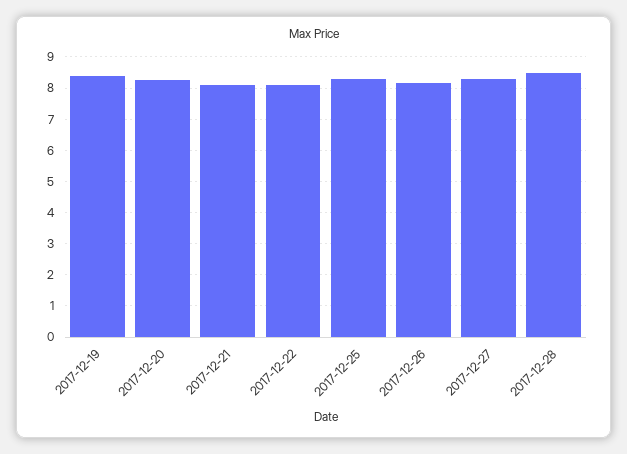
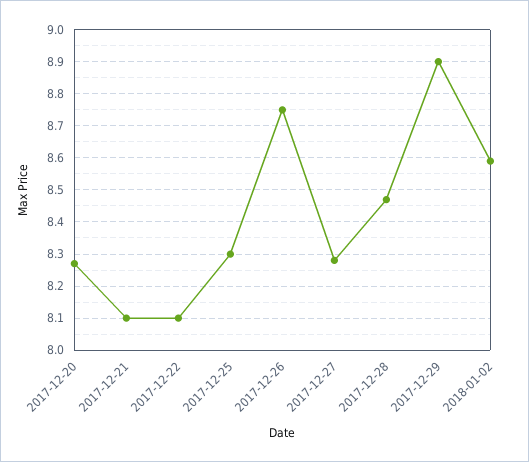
2017-12-19: 8.4 -> none
2017-12-26: 8.2 -> 8.75
2017-12-29: none -> 8.9
2018-01-02: none -> 8.6

